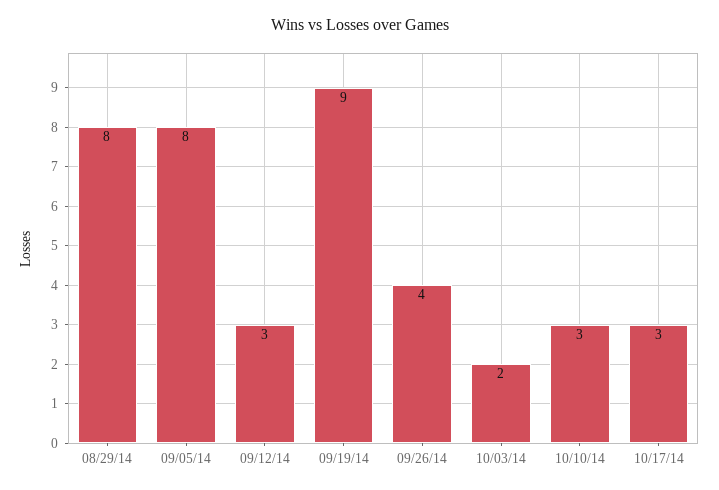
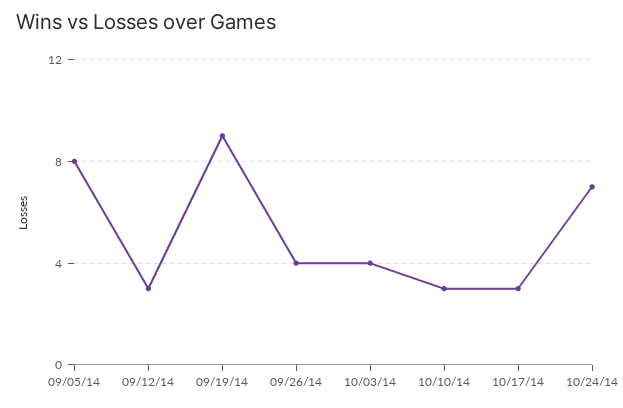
08/29/14: 8 -> none
10/03/14: 2 -> 4
10/24/14: none -> 7

